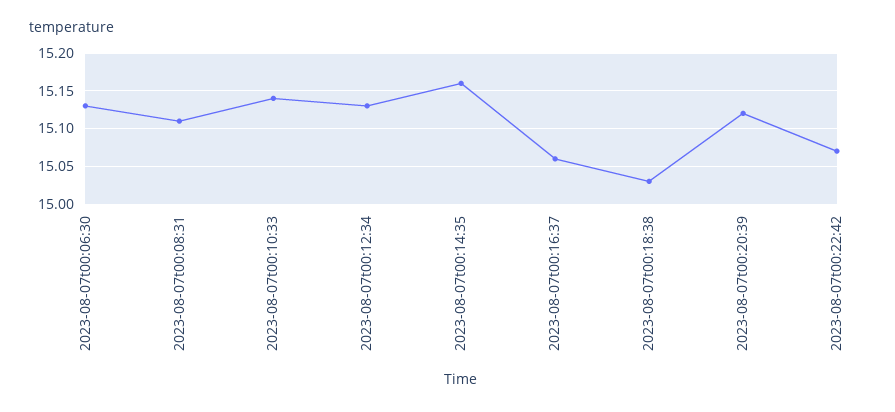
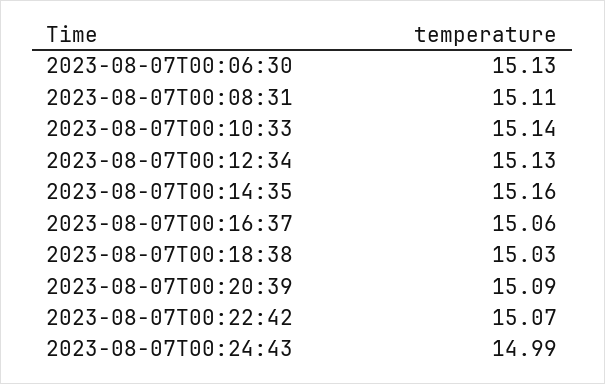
2023-08-07t00:20:39: 15.12 -> 15.09
2023-08-07T00:24:43: none -> 14.99

